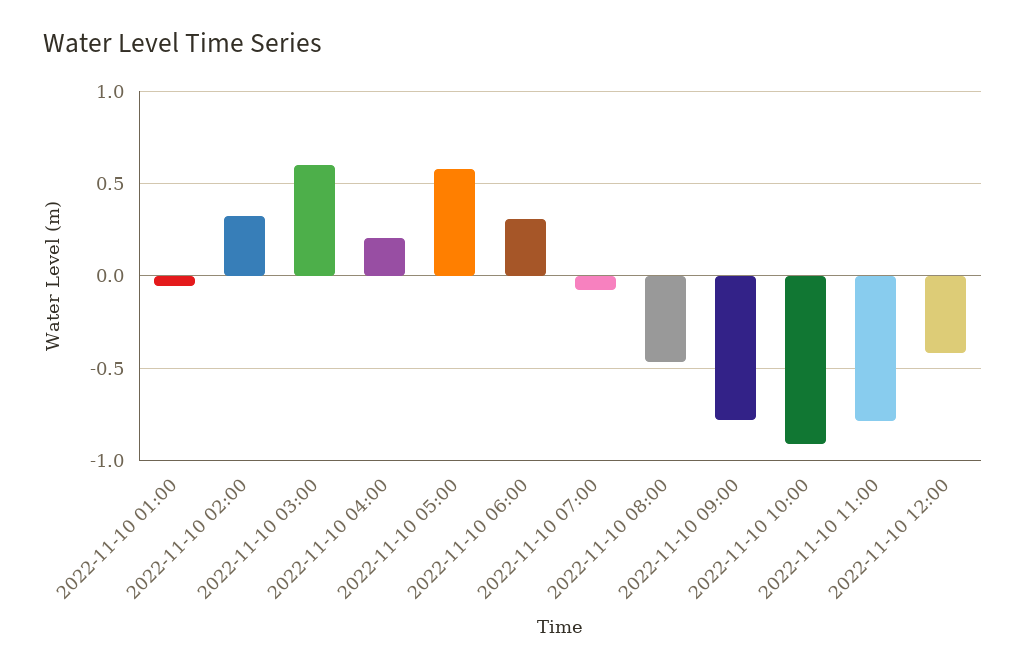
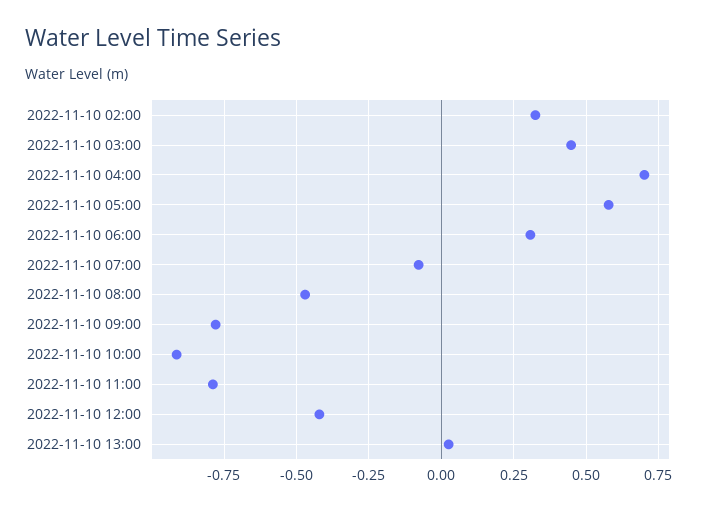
2022-11-10 01:00: -0.05 -> none
2022-11-10 03:00: 0.6 -> 0.45
2022-11-10 04:00: 0.2 -> 0.7
2022-11-10 13:00: none -> 0.025

